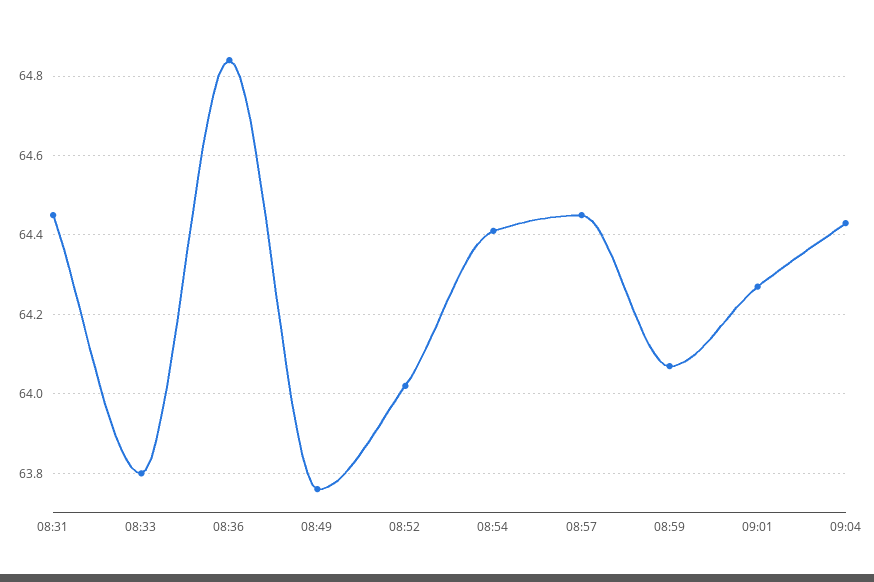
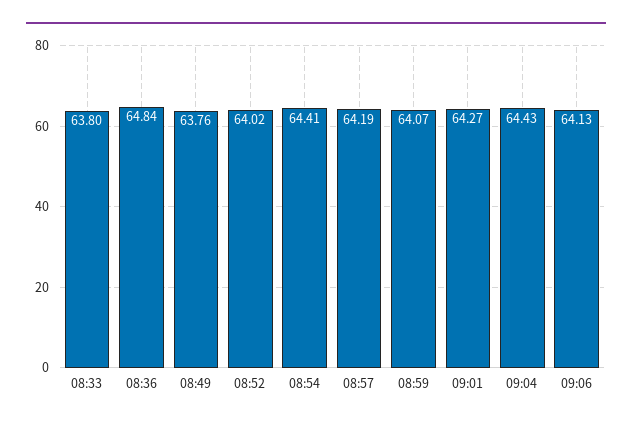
08:31: 64.45 -> none
08:57: 64.45 -> 64.19
09:06: none -> 64.13

